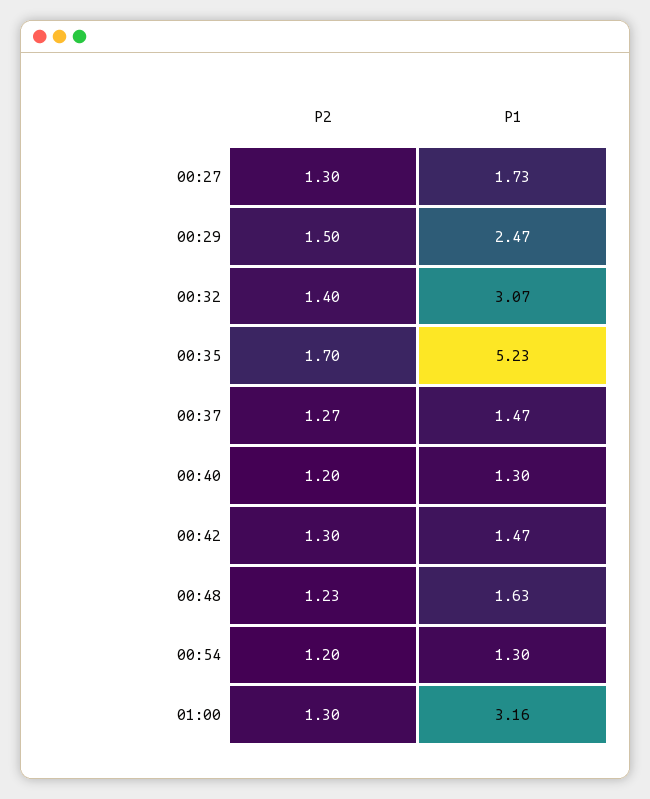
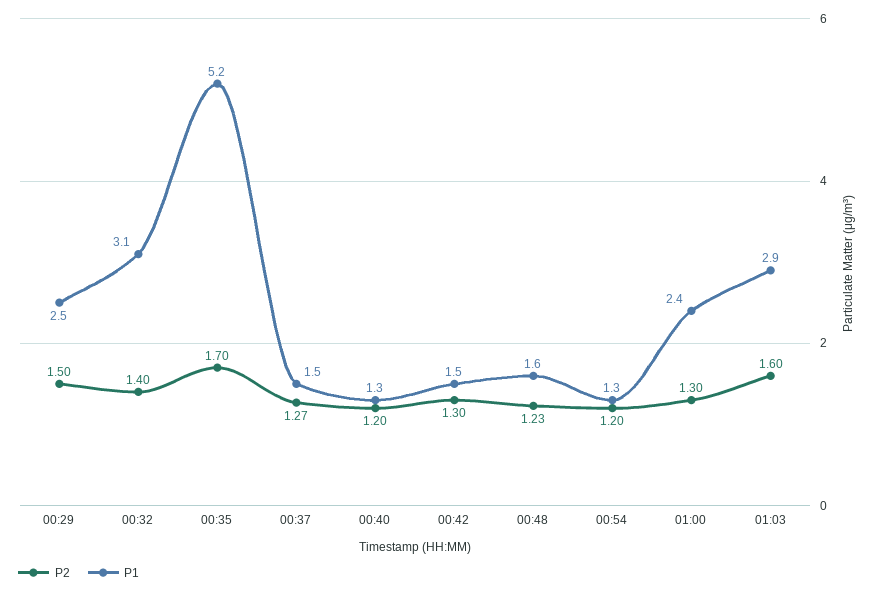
P2, 00:27: 1.3 -> none
P1, 00:27: 1.73 -> none
P1, 01:00: 3.16 -> 2.4
P2, 01:03: none -> 1.6
P1, 01:03: none -> 2.9

